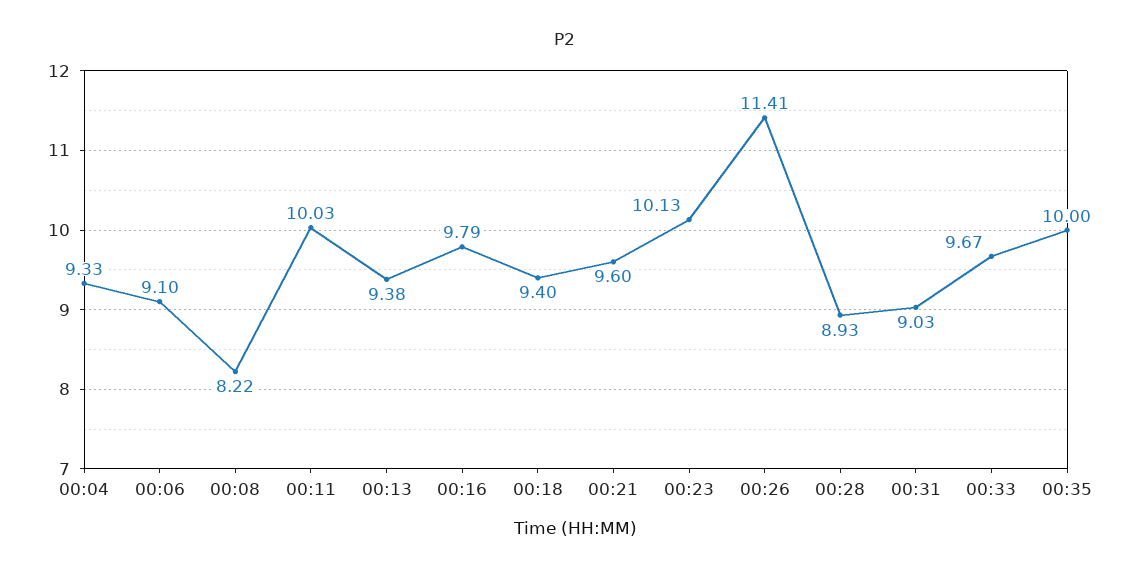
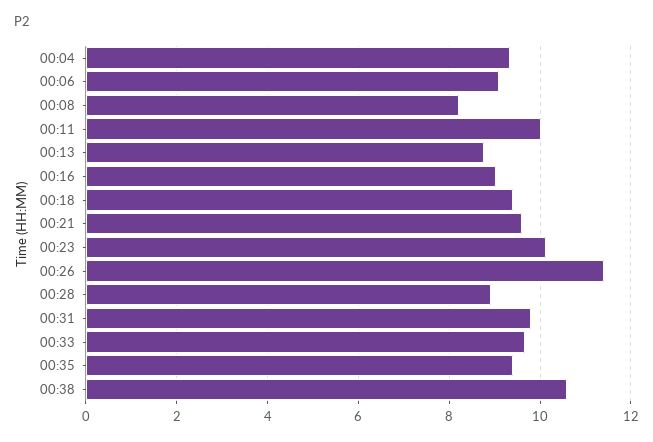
00:13: 9.38 -> 8.8
00:16: 9.79 -> 9
00:31: 9.03 -> 9.8
00:35: 10 -> 9.4
00:38: none -> 10.6

